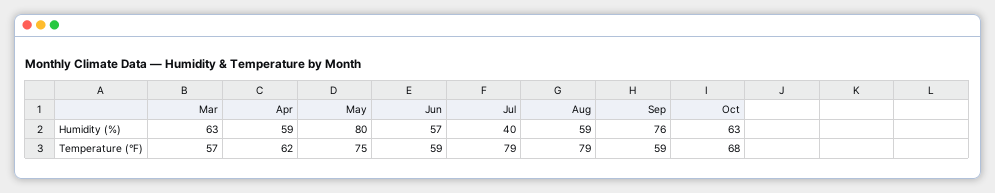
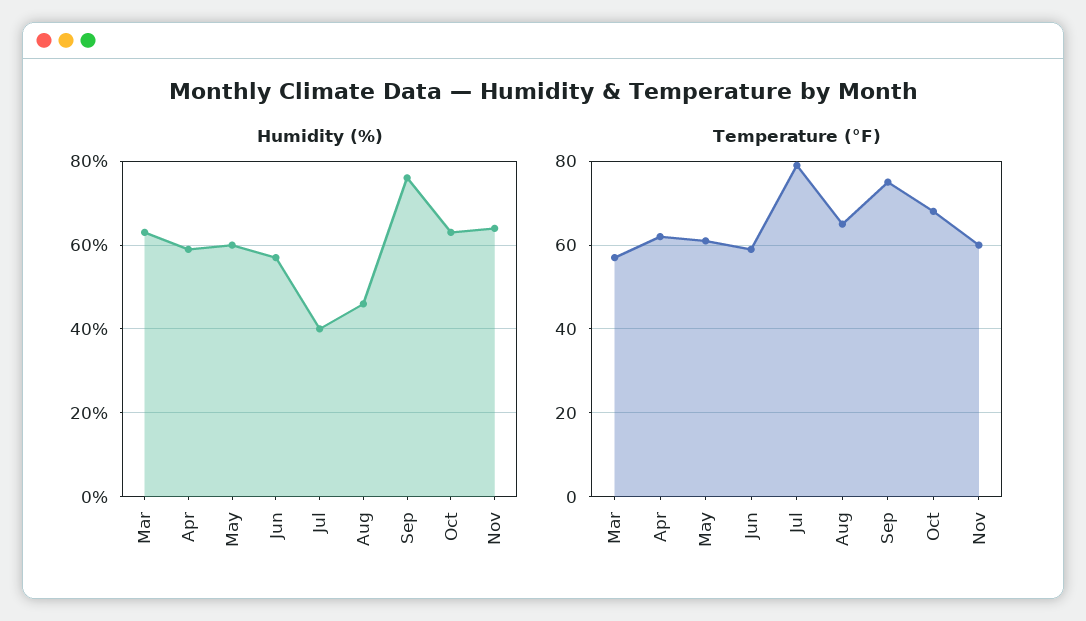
Humidity (%), May: 80 -> 60
Humidity (%), Aug: 59 -> 45
Temperature (°F), May: 75 -> 60
Temperature (°F), Aug: 79 -> 65
Temperature (°F), Sep: 59 -> 75
Humidity (%), Nov: none -> 65
Temperature (°F), Nov: none -> 60

